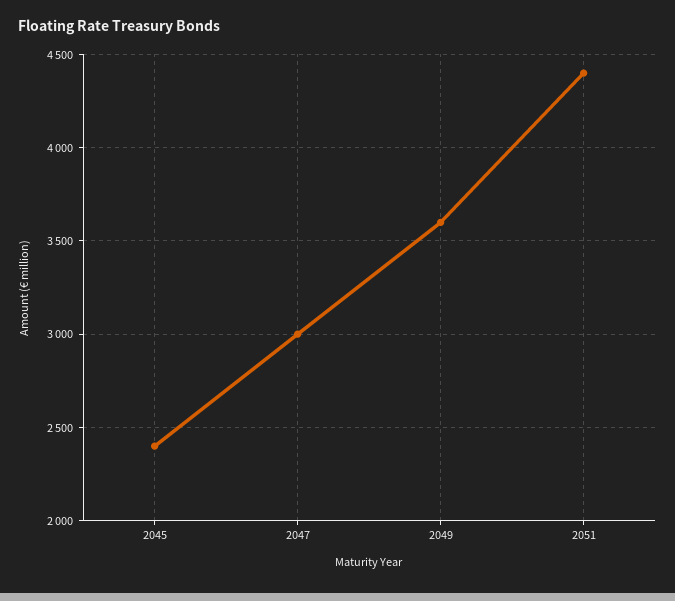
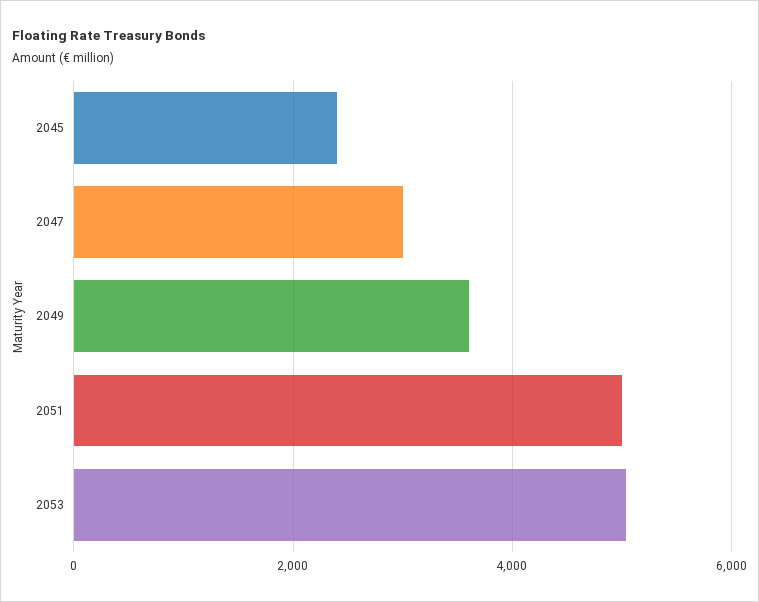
2051: 4400 -> 5000
2053: none -> 5000

